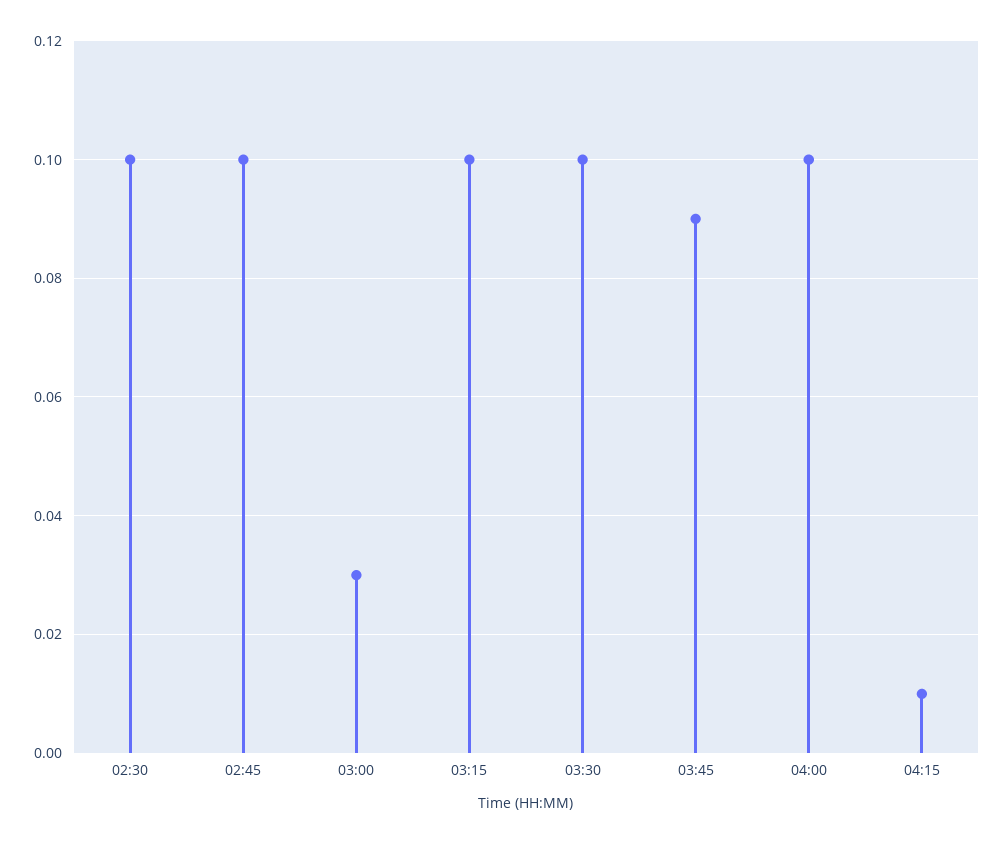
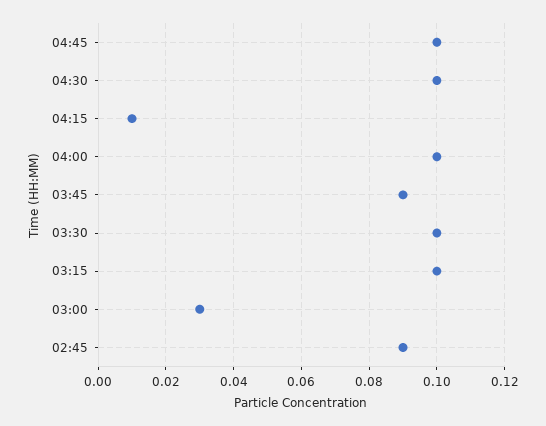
02:30: 0.1 -> none
02:45: 0.1 -> 0.09
04:45: none -> 0.1
04:30: none -> 0.1

